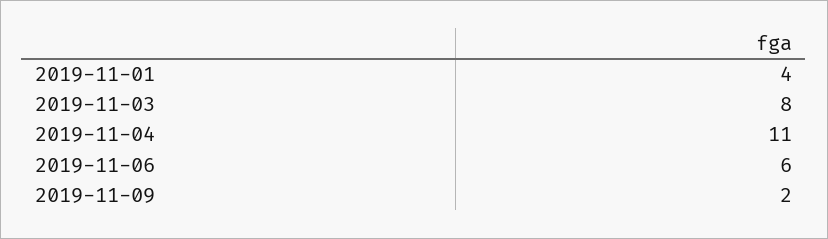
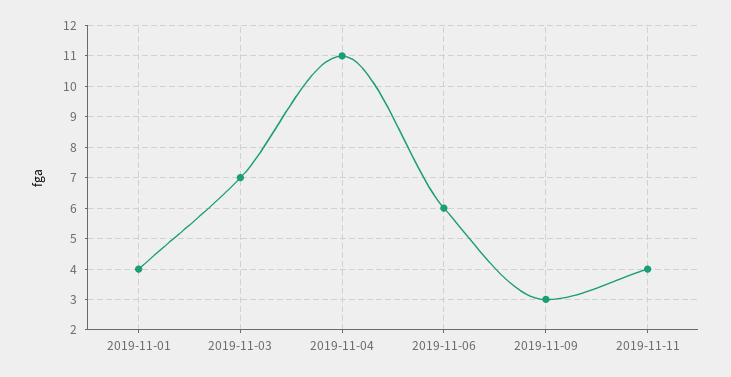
2019-11-03: 8 -> 7
2019-11-09: 2 -> 3
2019-11-11: none -> 4

